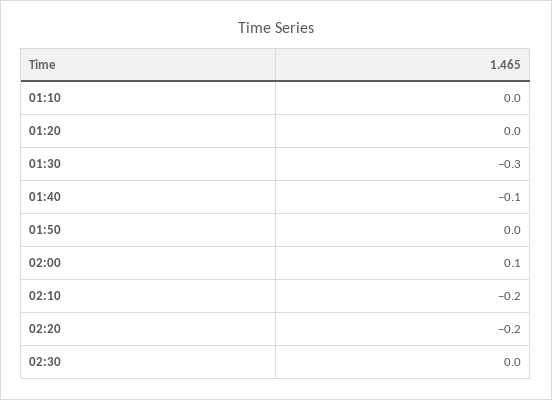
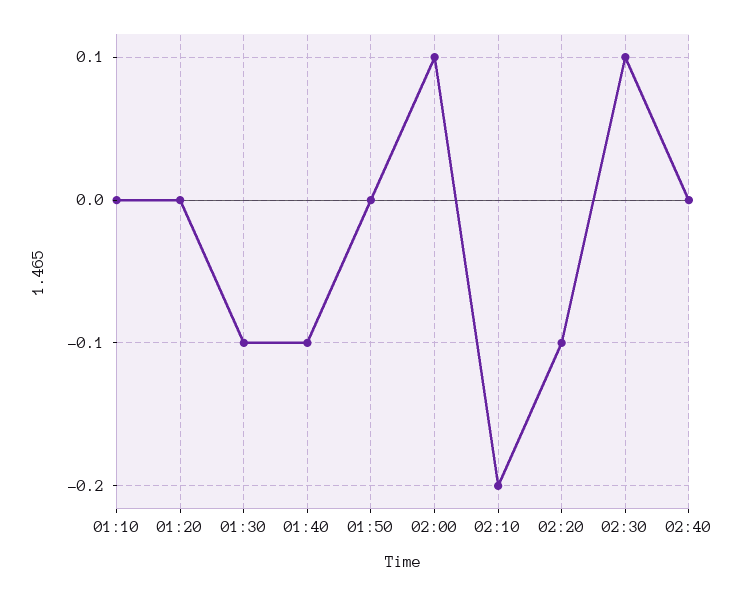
01:30: -0.3 -> -0.1
02:20: -0.2 -> -0.1
02:30: 0 -> 0.1
02:40: none -> 0

